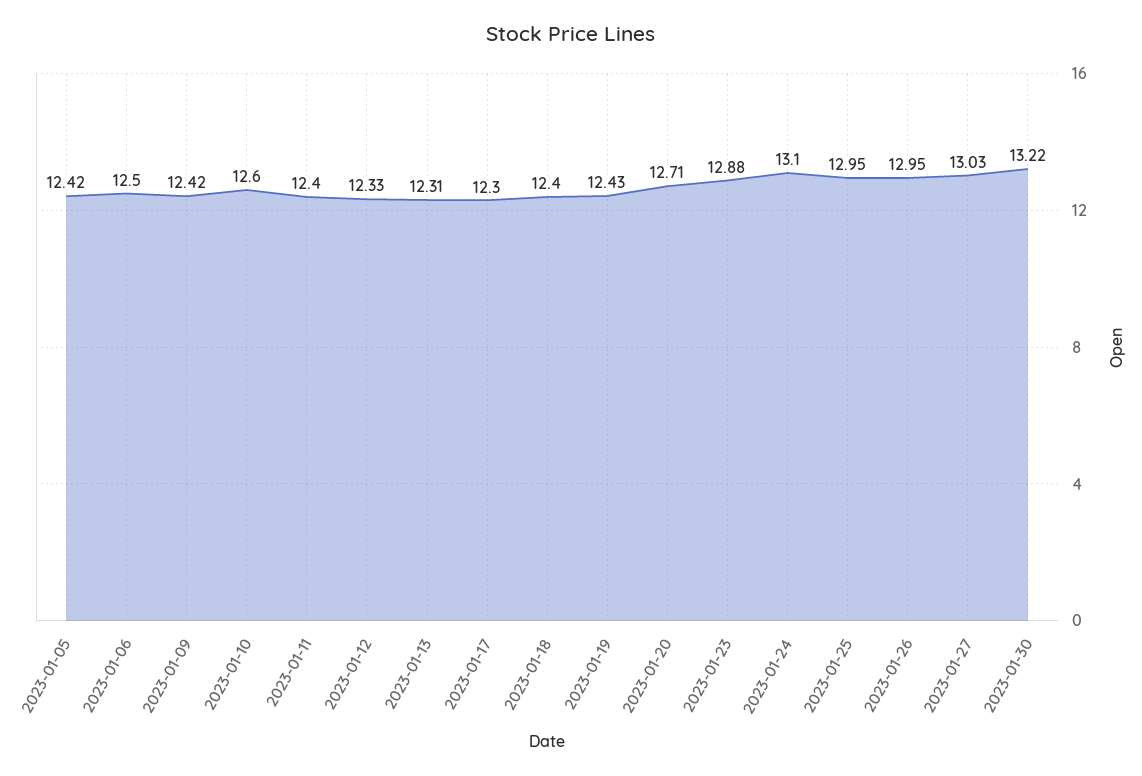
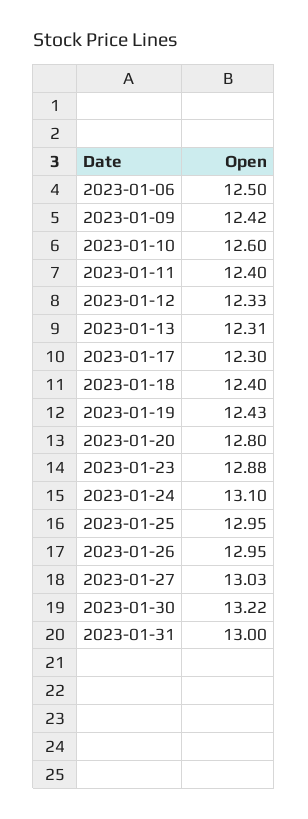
2023-01-05: 12.42 -> none
2023-01-20: 12.71 -> 12.8
2023-01-31: none -> 13

